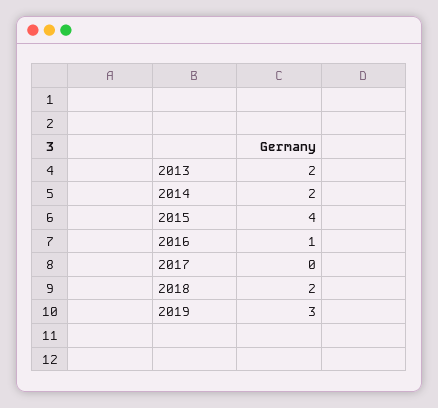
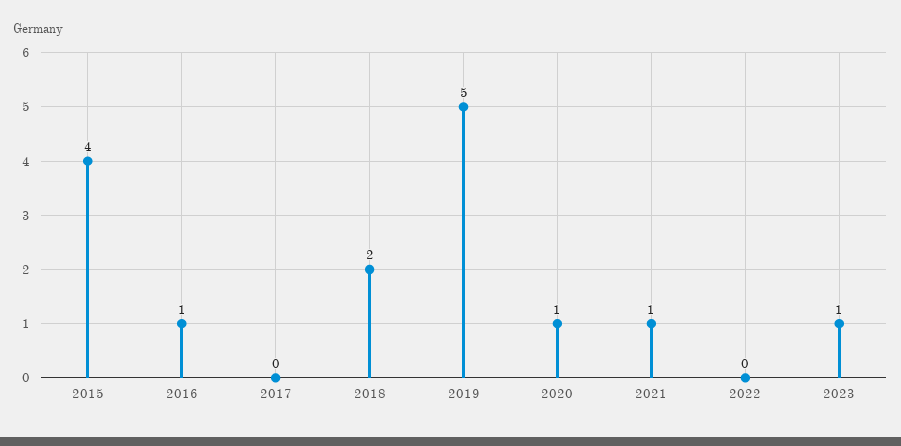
2013: 2 -> none
2014: 2 -> none
2019: 3 -> 5
2020: none -> 1
2021: none -> 1
2022: none -> 0
2023: none -> 1

